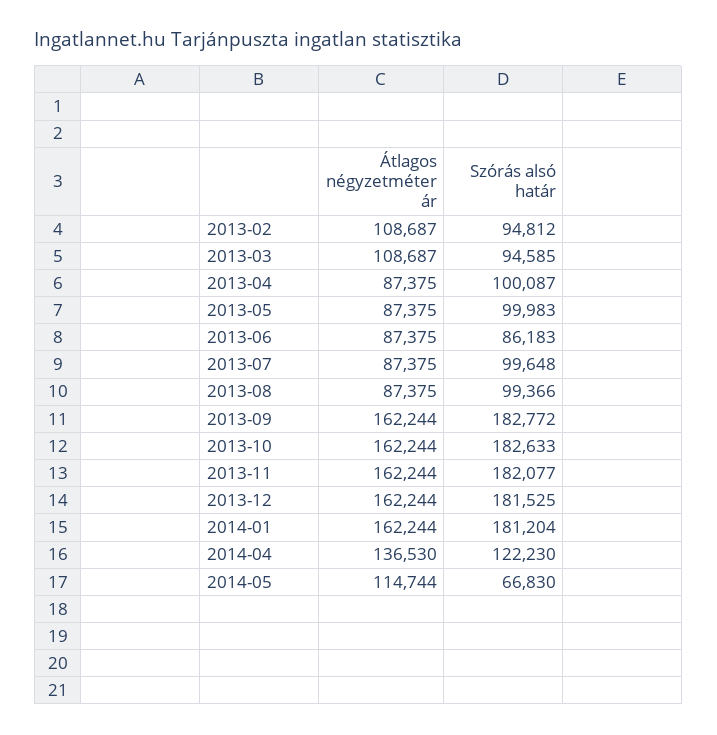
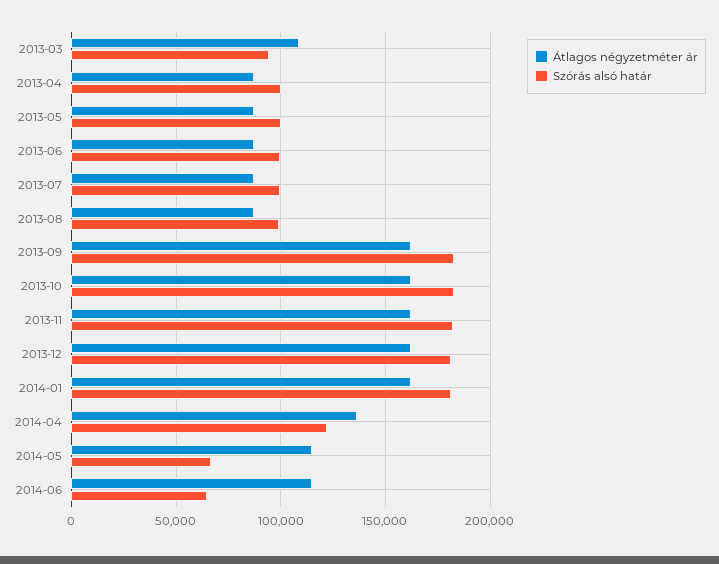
Átlagos négyzetméter ár, 2013-02: 108687 -> none
Szórás alsó határ, 2013-02: 94812 -> none
Szórás alsó határ, 2013-06: 86183 -> 100000
Átlagos négyzetméter ár, 2014-06: none -> 115000
Szórás alsó határ, 2014-06: none -> 65000

